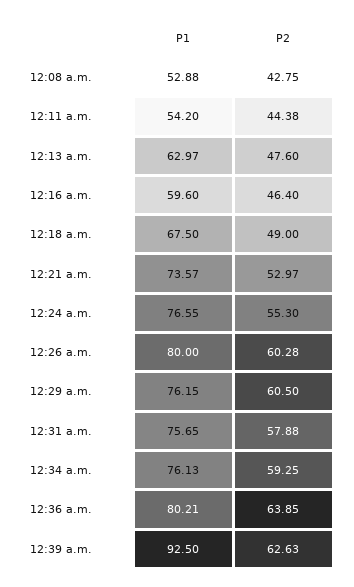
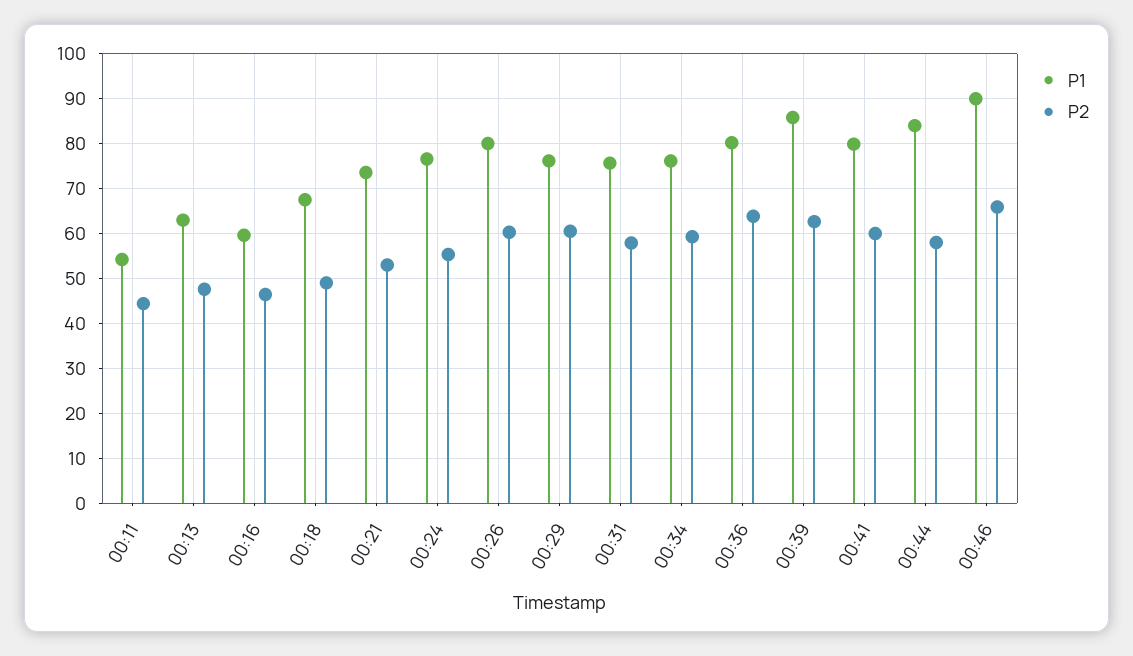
P1, 12:08 a.m.: 52.88 -> none
P2, 12:08 a.m.: 42.75 -> none
P1, 12:39 a.m.: 92.5 -> 86
P1, 00:41: none -> 80
P2, 00:41: none -> 60
P1, 00:44: none -> 84
P2, 00:44: none -> 58
P1, 00:46: none -> 90
P2, 00:46: none -> 66

